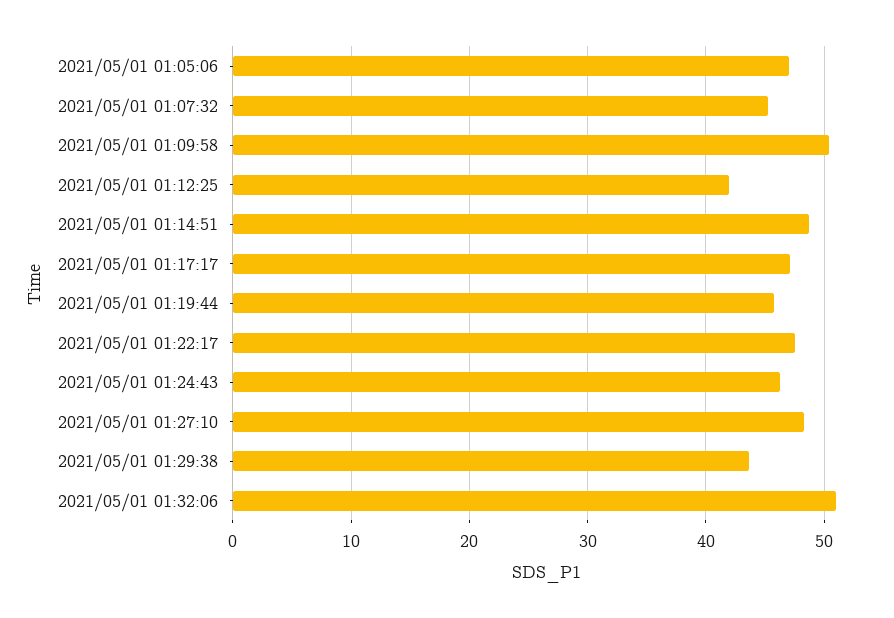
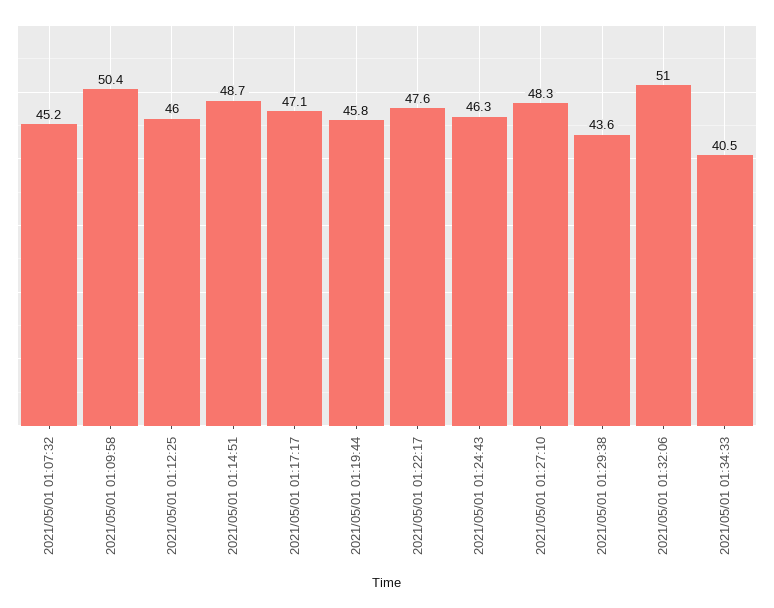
2021/05/01 01:05:06: 47 -> none
2021/05/01 01:12:25: 42 -> 46
2021/05/01 01:34:33: none -> 40.5

